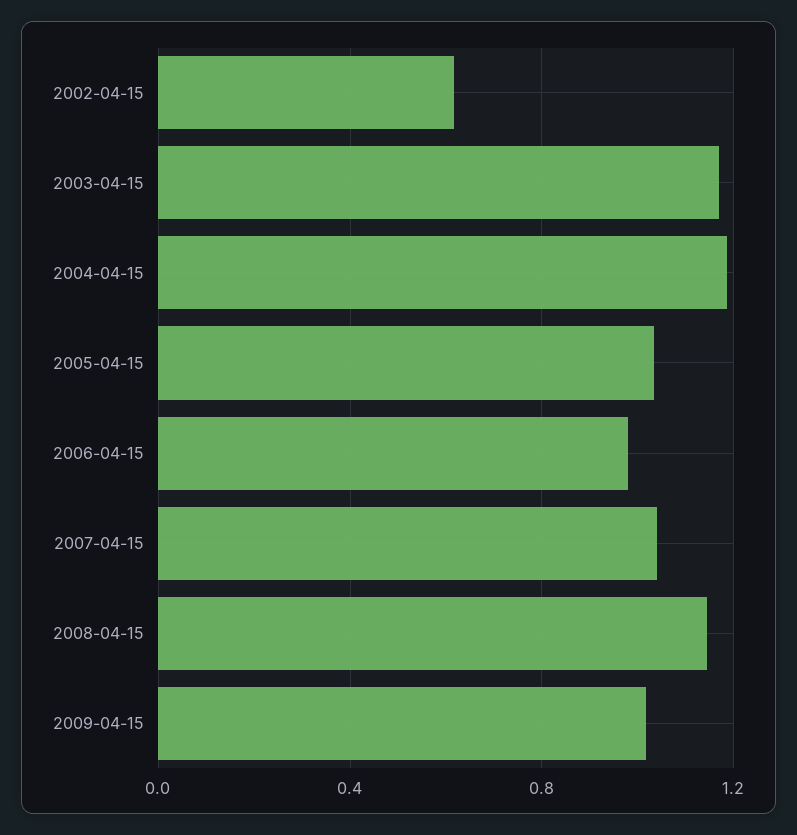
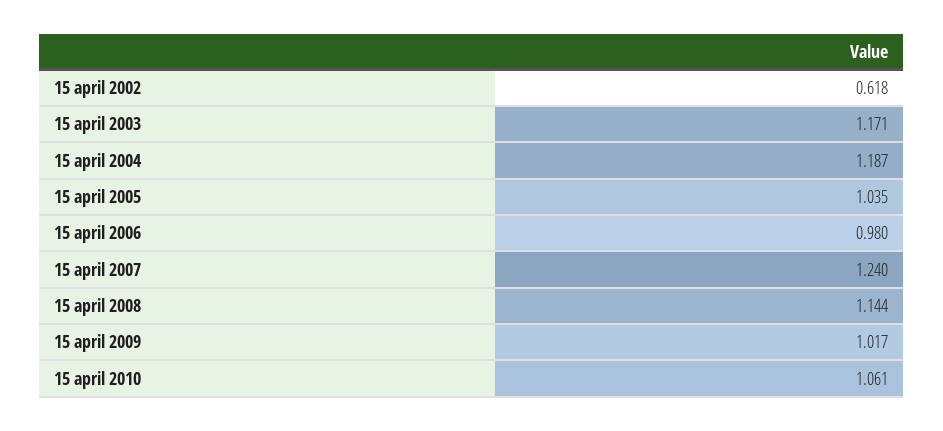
2007-04-15: 1.05 -> 1.24
15 april 2010: none -> 1.061

